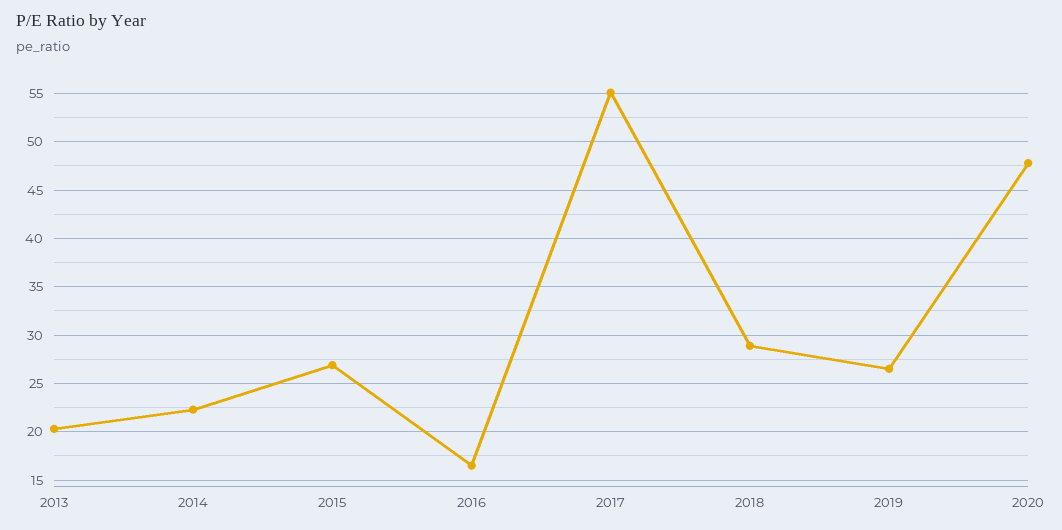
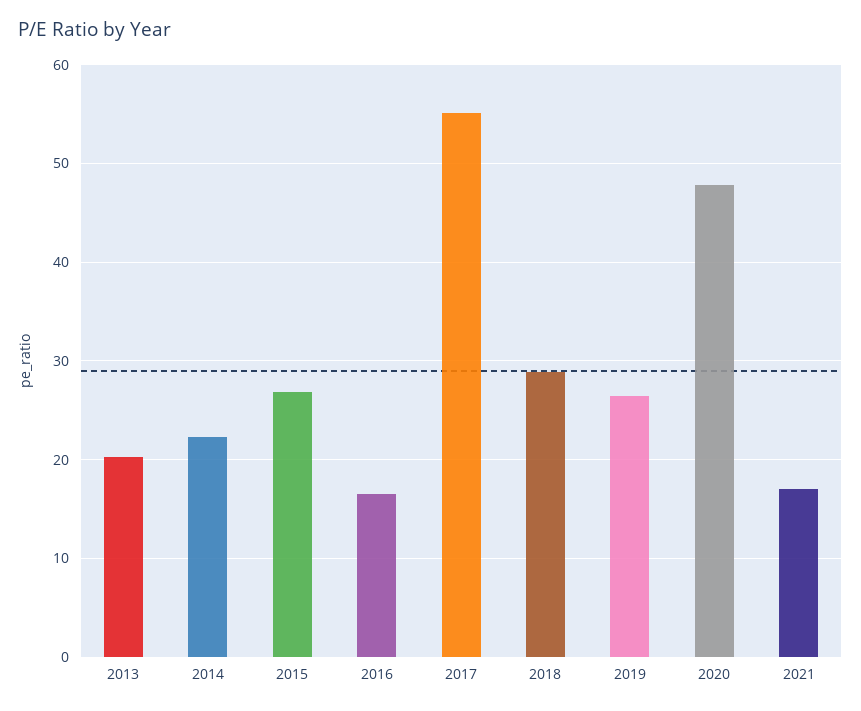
2021: none -> 17

